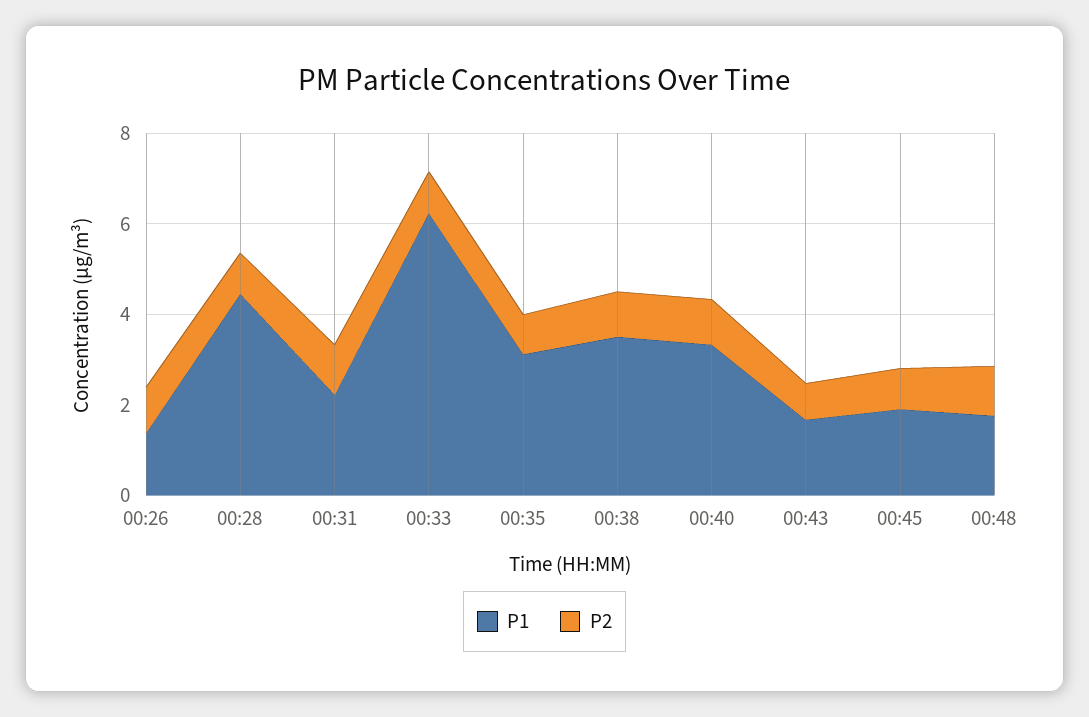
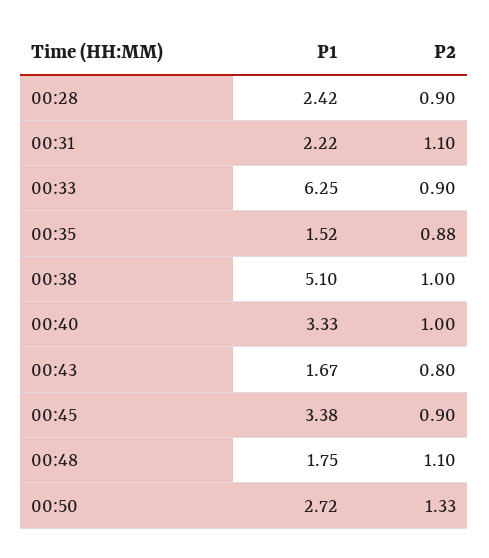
P1, 00:26: 1.5 -> none
P2, 00:26: 1 -> none
P1, 00:28: 4.5 -> 2.42
P1, 00:35: 3 -> 1.52
P1, 00:38: 3.5 -> 5.1
P1, 00:45: 2 -> 3.38
P1, 00:50: none -> 2.72
P2, 00:50: none -> 1.33

